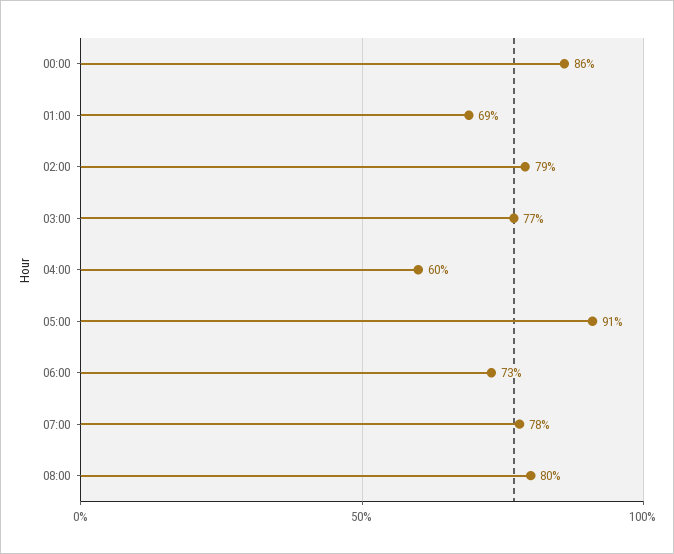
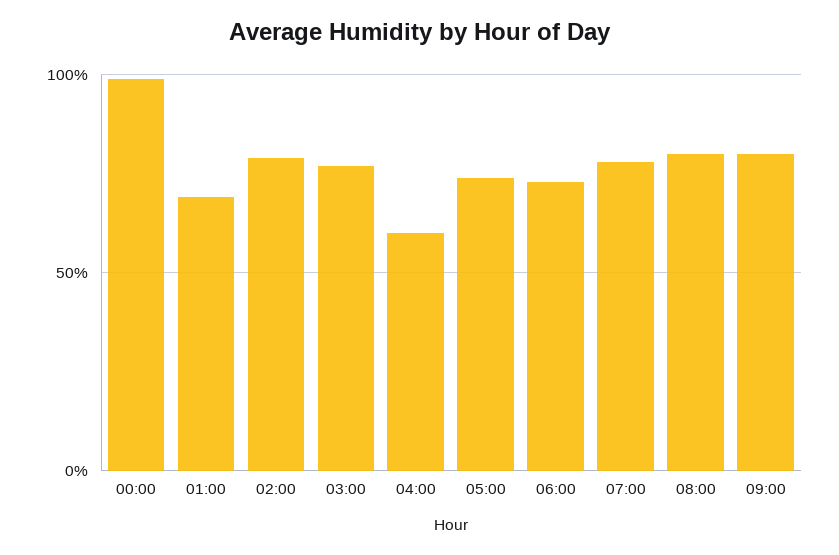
00:00: 86 -> 100
05:00: 91 -> 75
09:00: none -> 80

